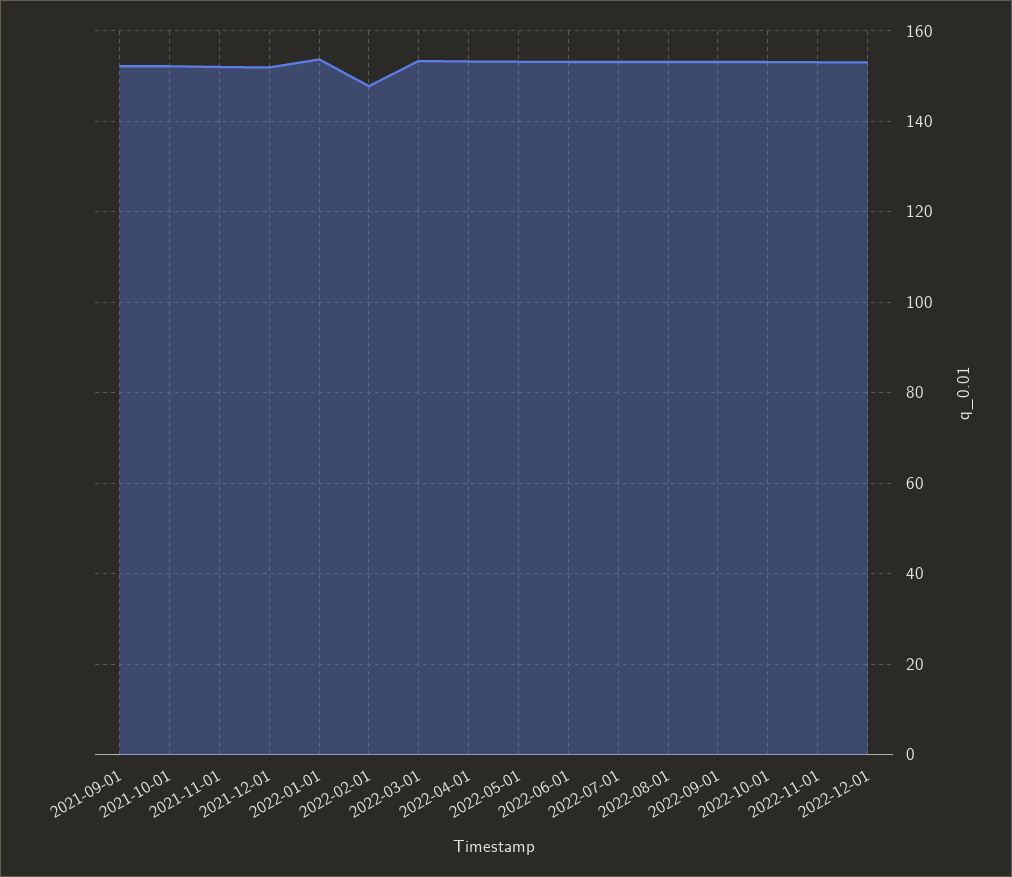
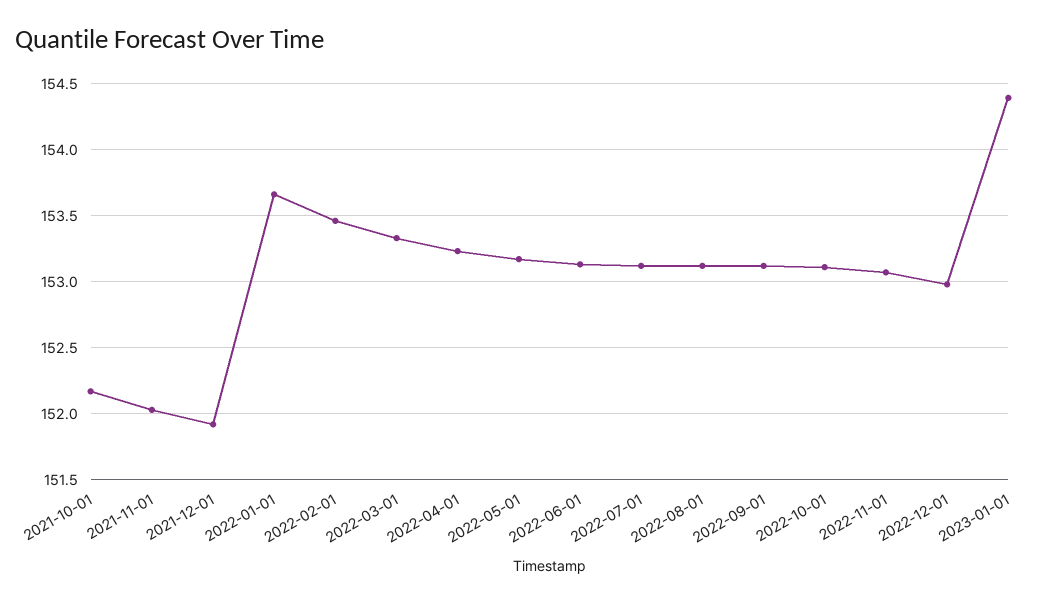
2021-09-01: 152 -> none
2022-02-01: 148 -> 153.45
2023-01-01: none -> 154.4

